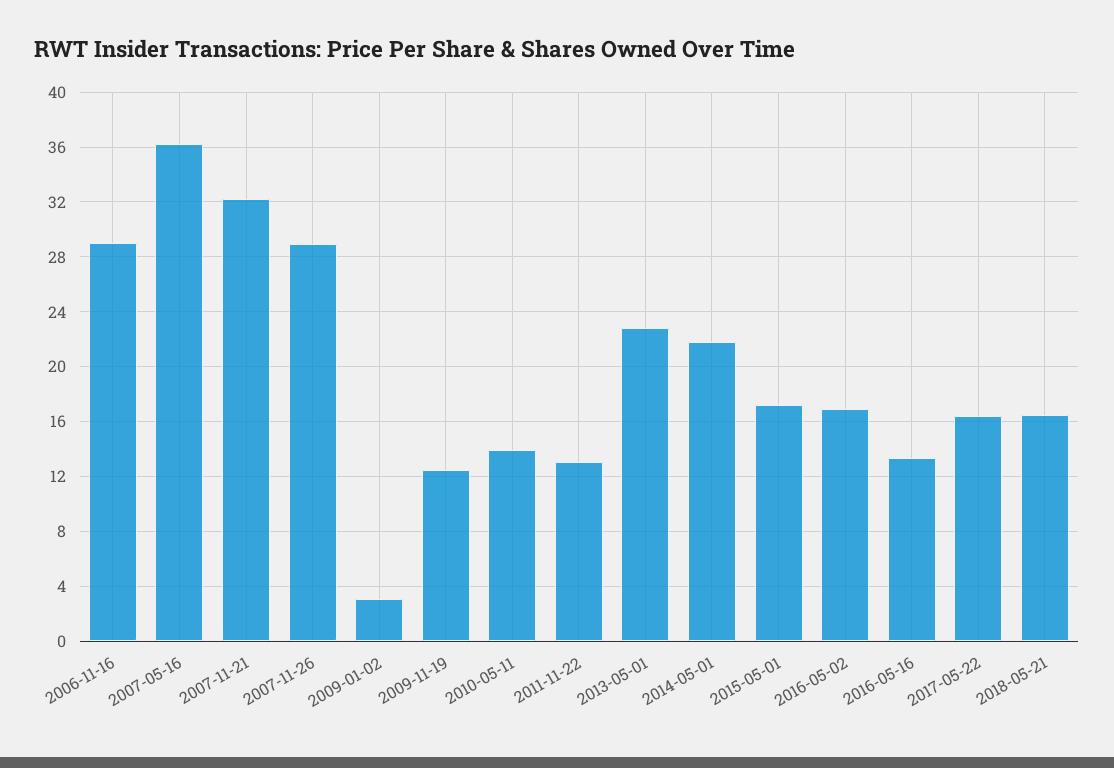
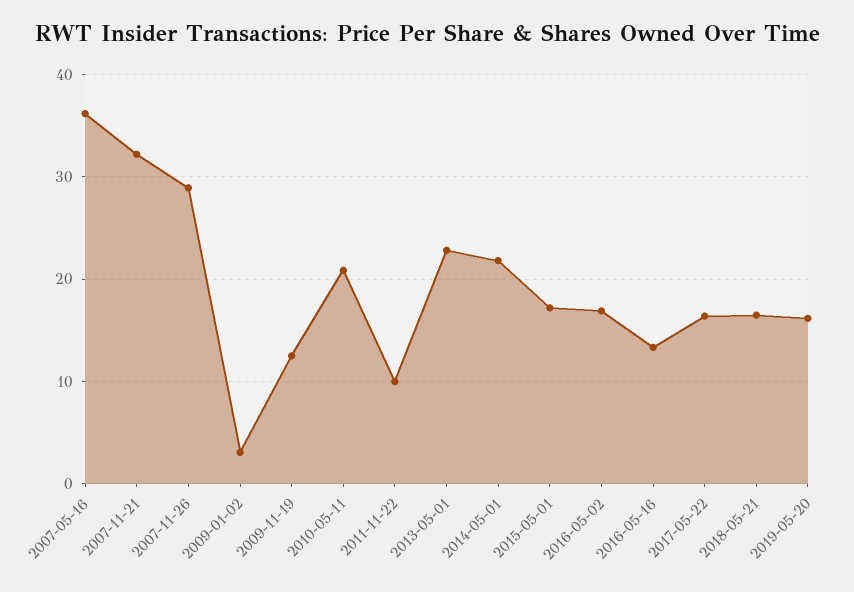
2006-11-16: 29 -> none
2010-05-11: 14 -> 21
2011-11-22: 13 -> 10
2019-05-20: none -> 16

